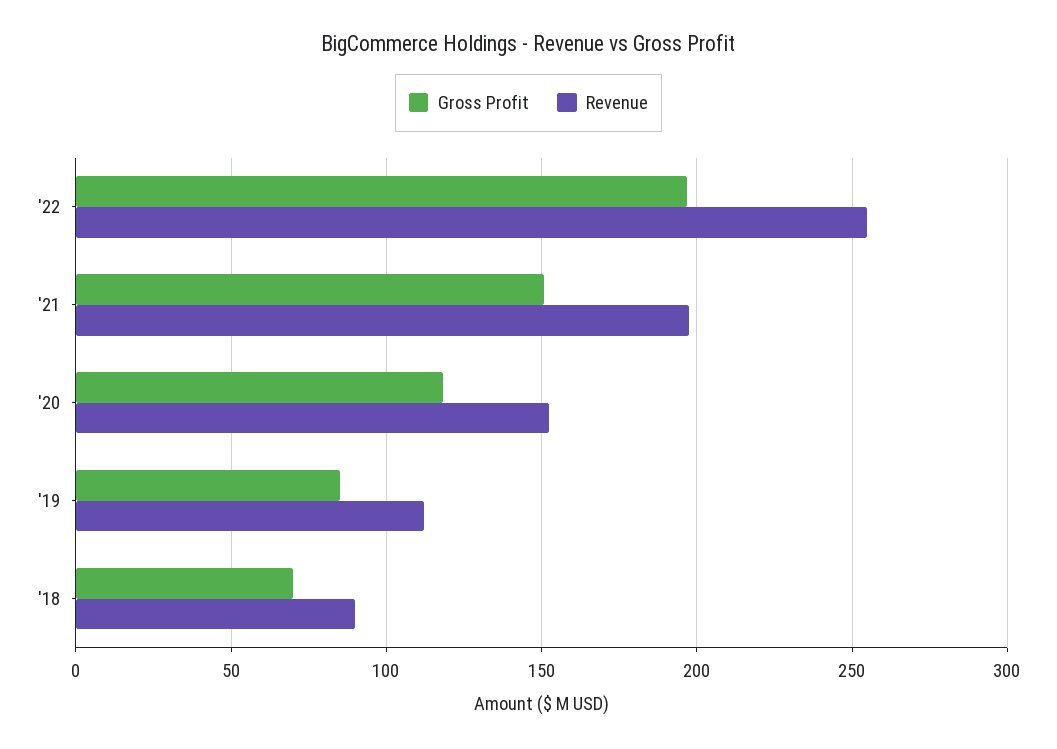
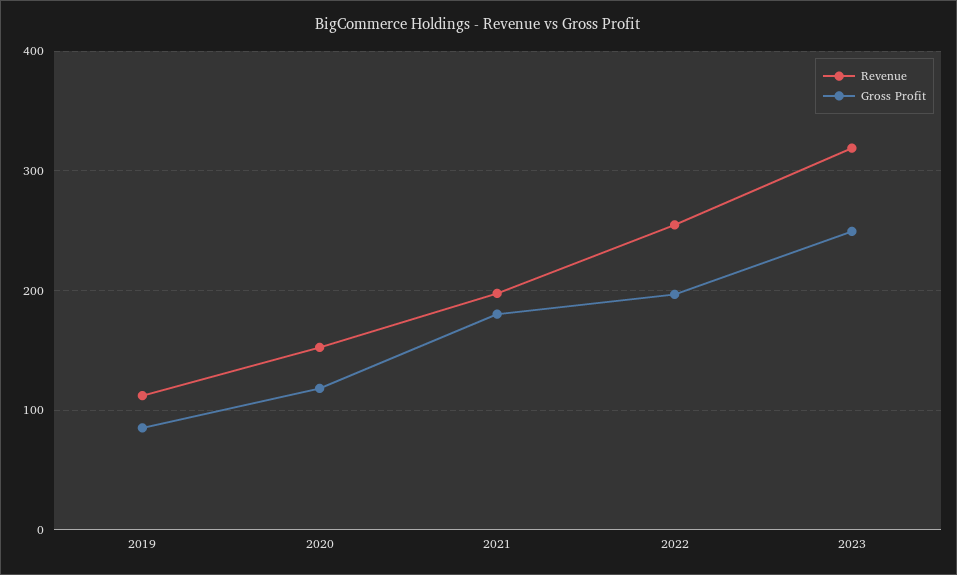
Gross Profit, '21: 150 -> 180
Gross Profit, '18: 70 -> none
Revenue, '18: 90 -> none
Revenue, 2023: none -> 320
Gross Profit, 2023: none -> 250

